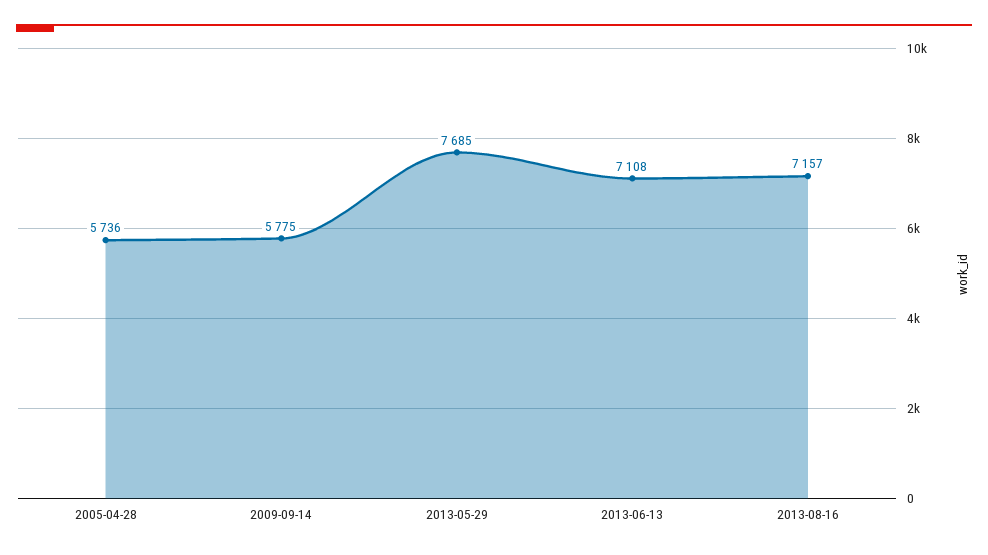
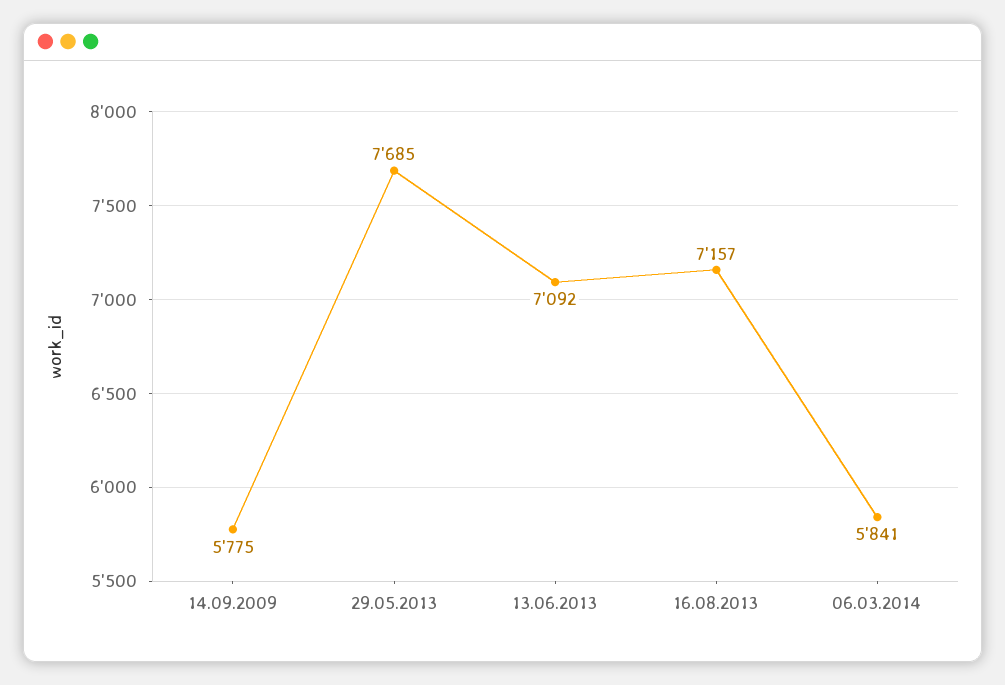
2005-04-28: 5736 -> none
2013-06-13: 7108 -> 7092
06.03.2014: none -> 5841

